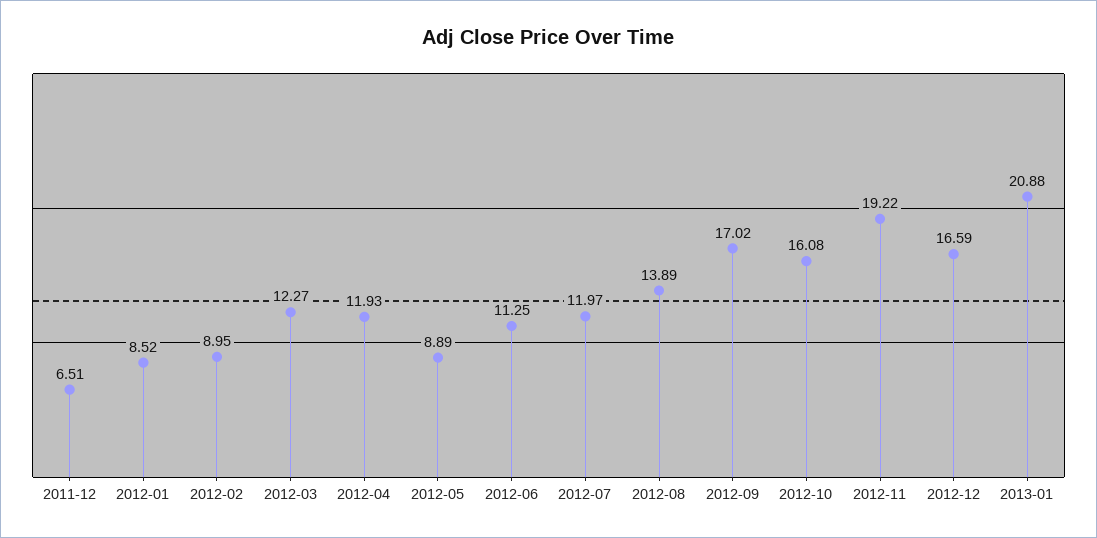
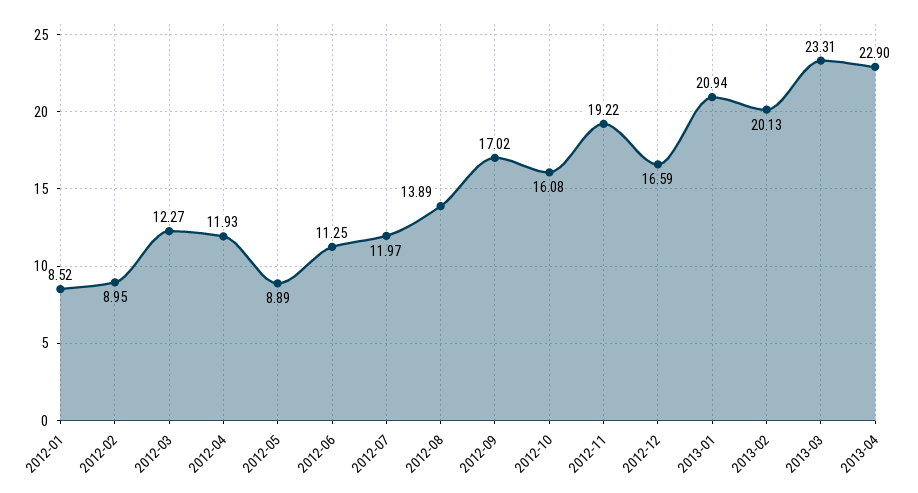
2011-12: 6.51 -> none
2013-01: 20.88 -> 20.94
2013-02: none -> 20.13
2013-03: none -> 23.31
2013-04: none -> 22.9

